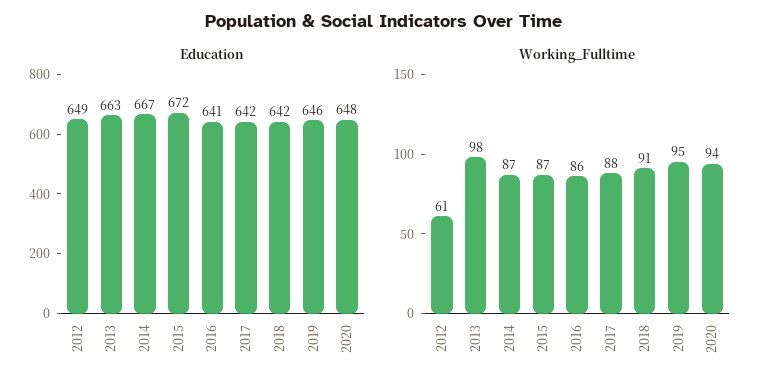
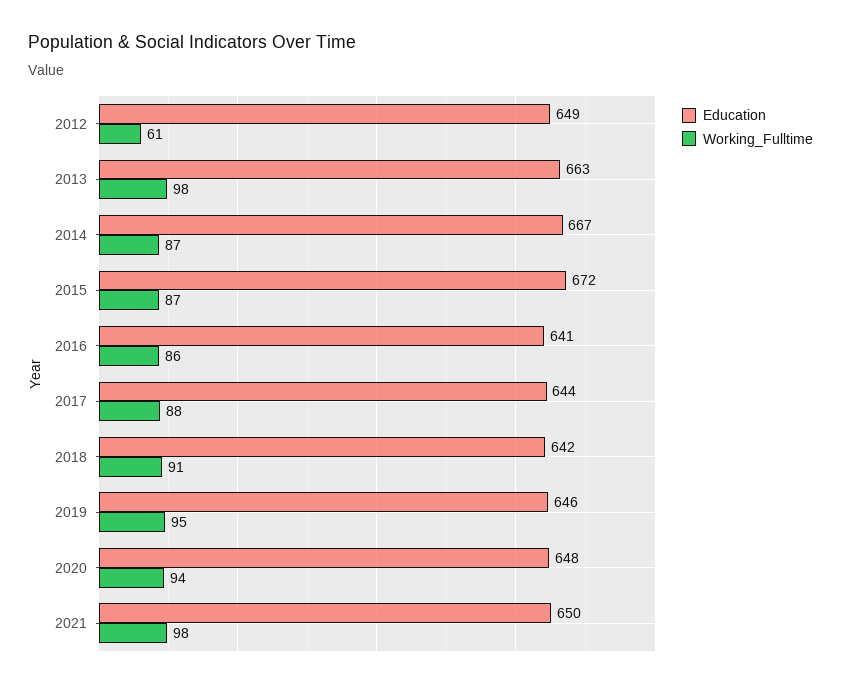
Education, 2017: 642 -> 644
Education, 2021: none -> 650
Working_Fulltime, 2021: none -> 98

